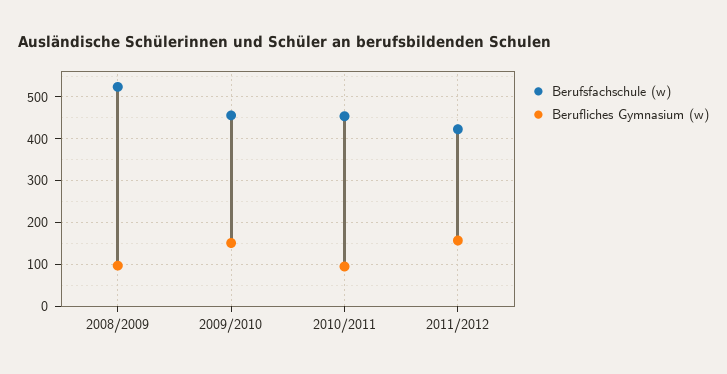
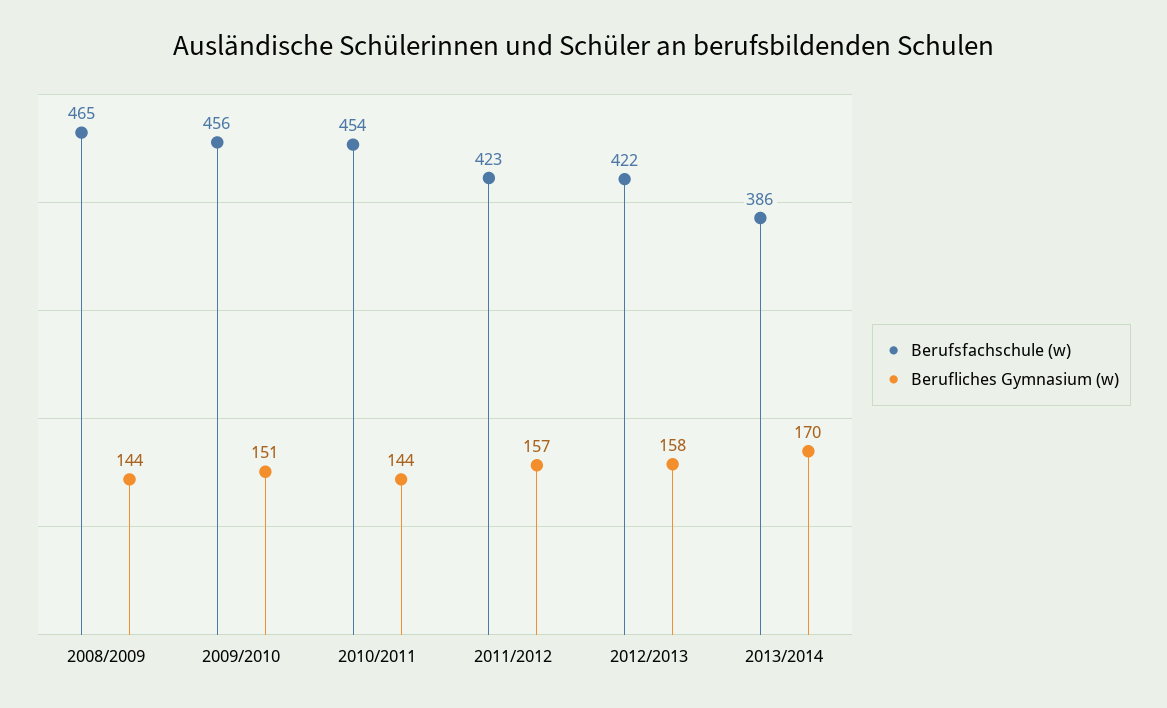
Berufsfachschule (w), 2008/2009: 520 -> 465
Berufliches Gymnasium (w), 2008/2009: 100 -> 144
Berufliches Gymnasium (w), 2010/2011: 100 -> 144
Berufsfachschule (w), 2012/2013: none -> 422
Berufliches Gymnasium (w), 2012/2013: none -> 158
Berufsfachschule (w), 2013/2014: none -> 386
Berufliches Gymnasium (w), 2013/2014: none -> 170

